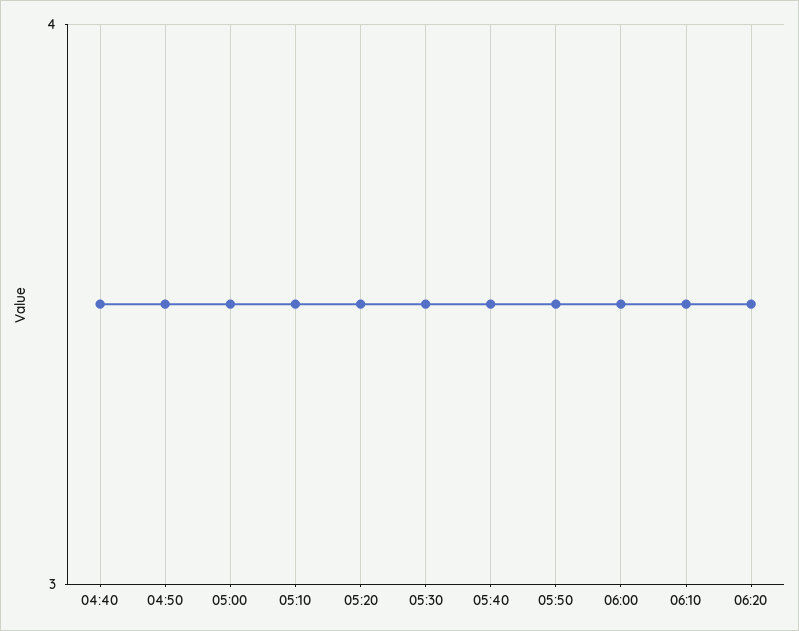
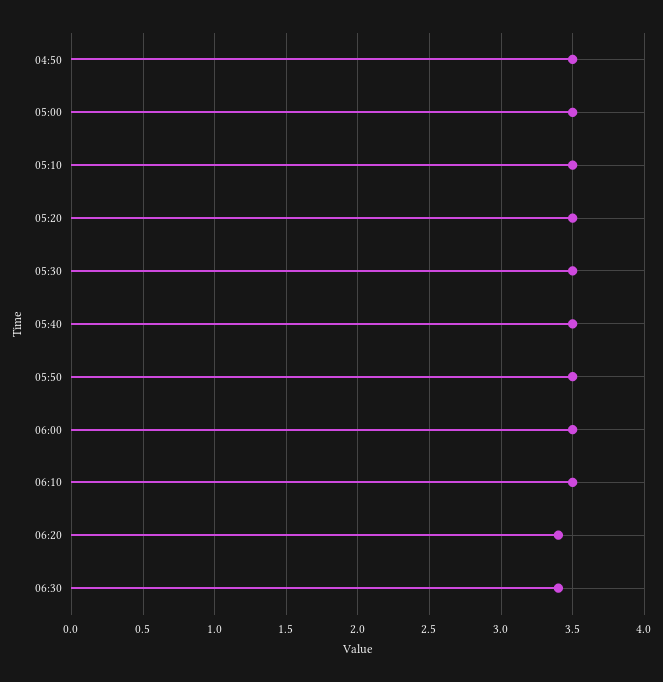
04:40: 3.5 -> none
06:20: 3.5 -> 3.4
06:30: none -> 3.4

